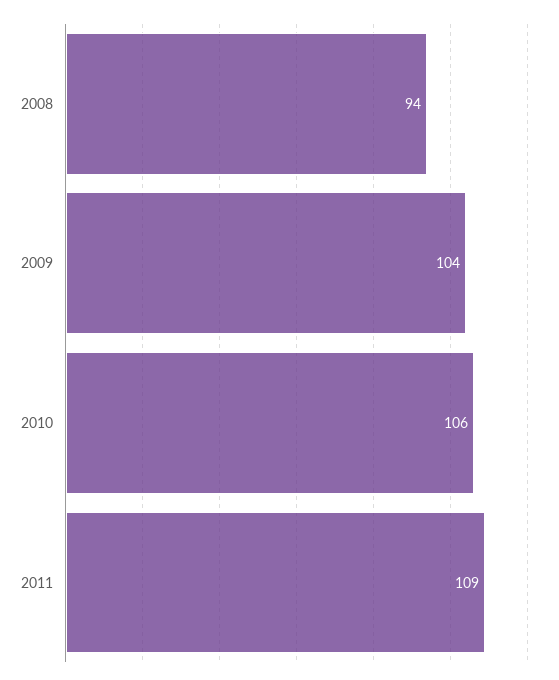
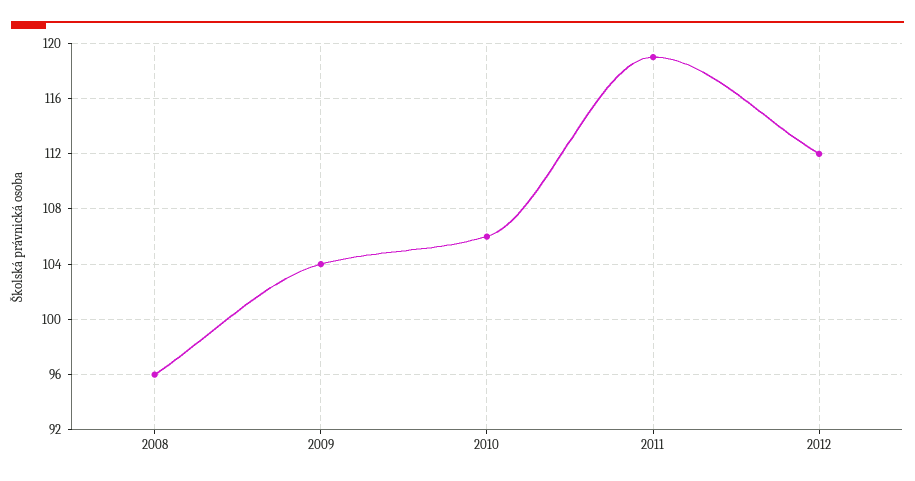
2008: 94 -> 96
2011: 109 -> 119
2012: none -> 112

